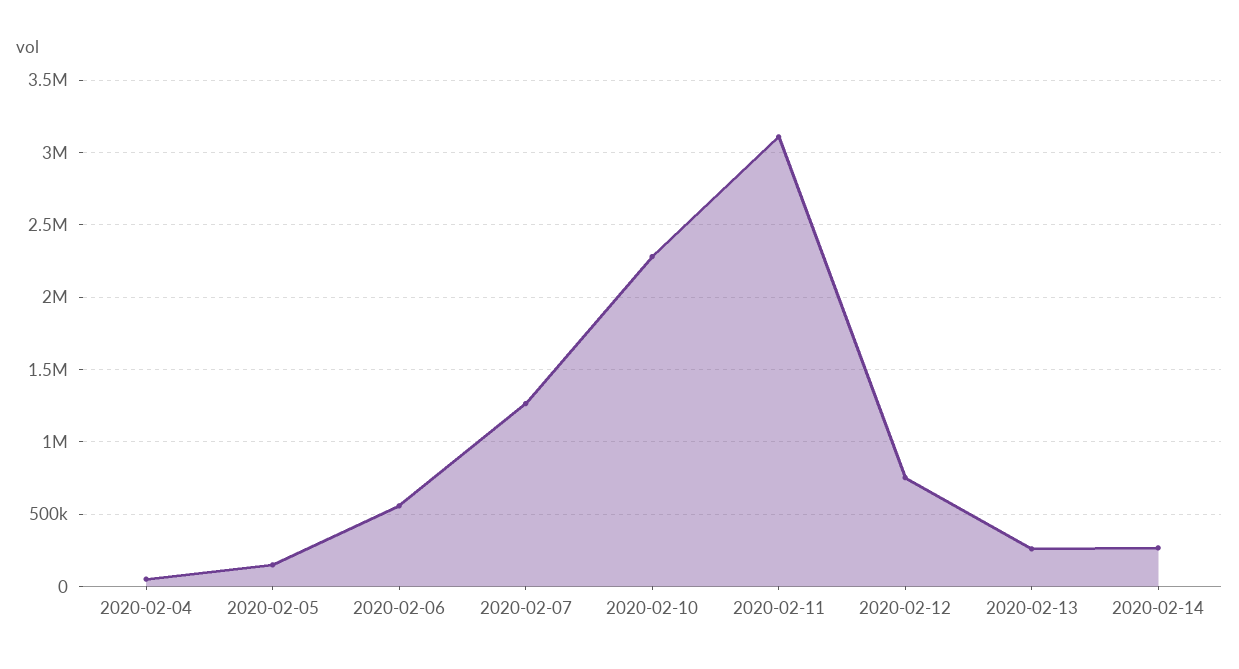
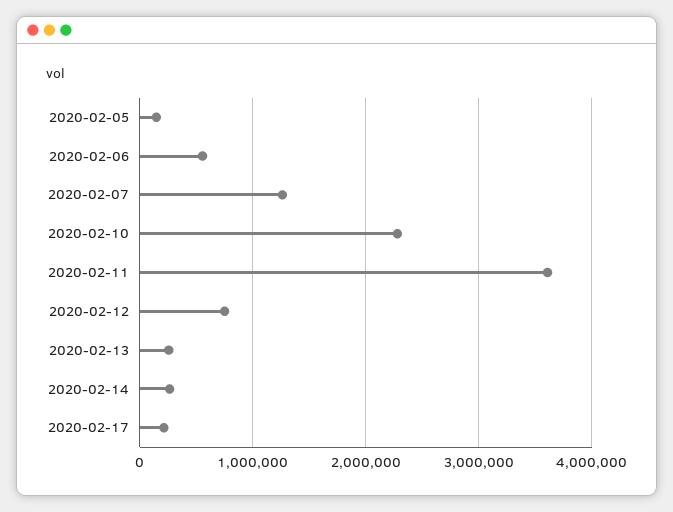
2020-02-04: 50000 -> none
2020-02-11: 3100000 -> 3600000
2020-02-17: none -> 200000

